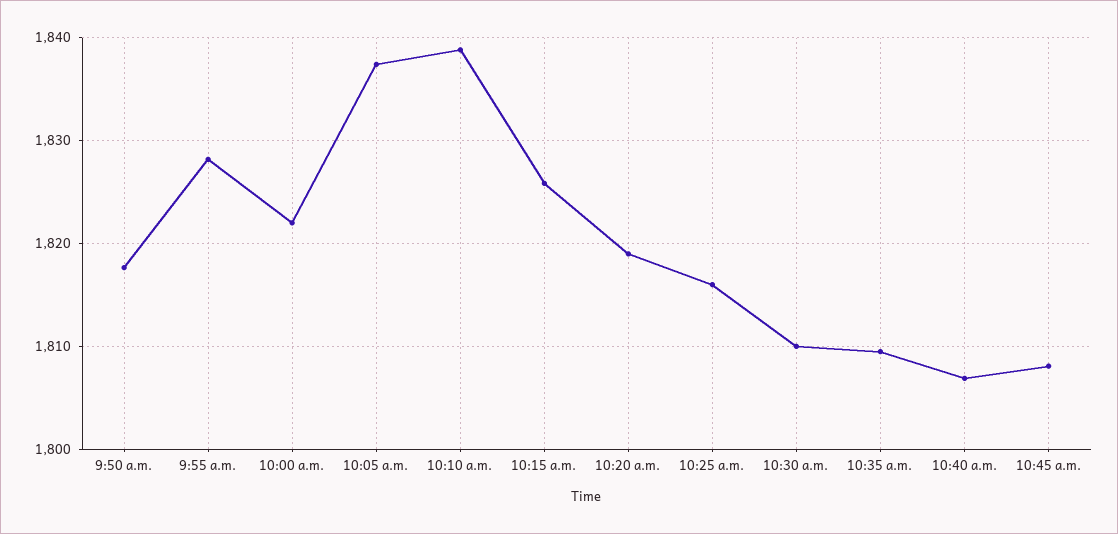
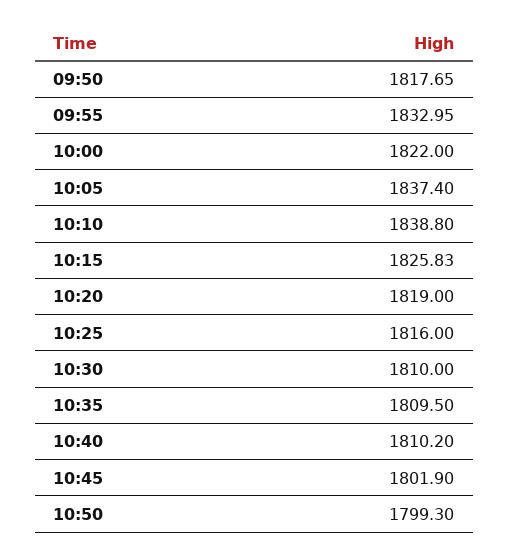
9:55 a.m.: 1828 -> 1832.95
10:40 a.m.: 1807 -> 1810.2
10:45 a.m.: 1808 -> 1801.9
10:50: none -> 1799.3

